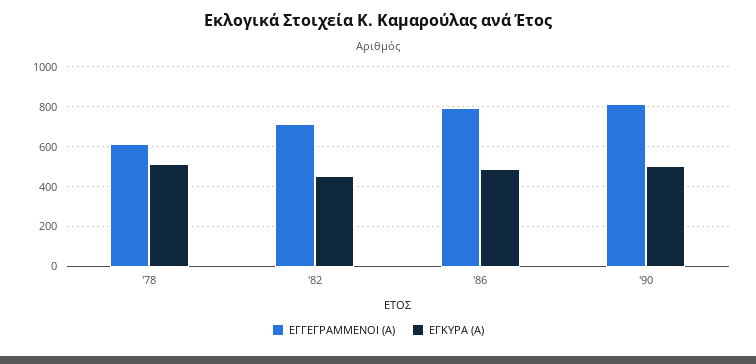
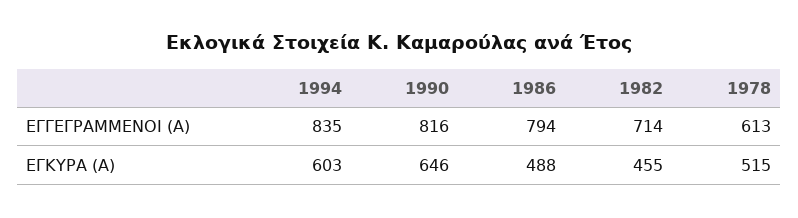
ΕΓΚΥΡΑ (Α), '90: 500 -> 646
ΕΓΓΕΓΡΑΜΜΕΝΟΙ (Α), 1994: none -> 835
ΕΓΚΥΡΑ (Α), 1994: none -> 603

